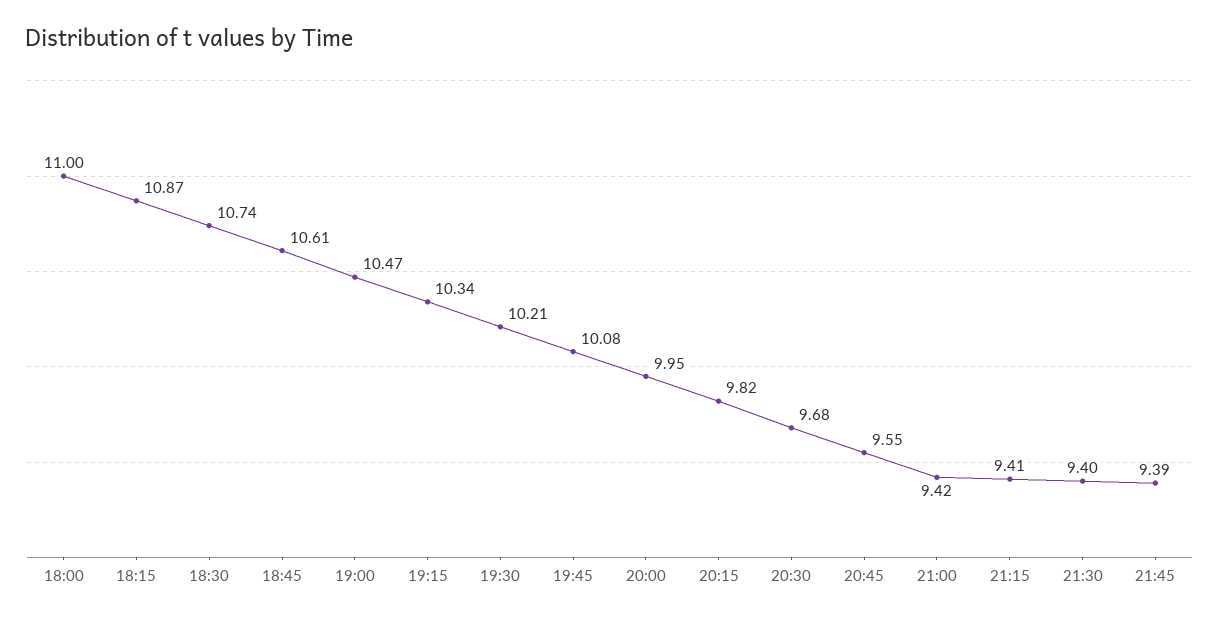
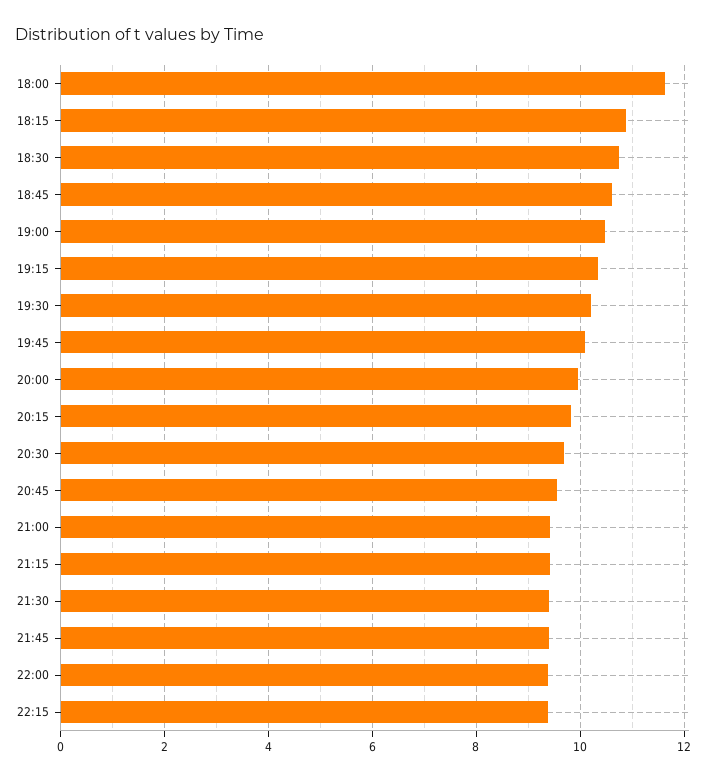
18:00: 11 -> 11.6
22:00: none -> 9.4
22:15: none -> 9.4

